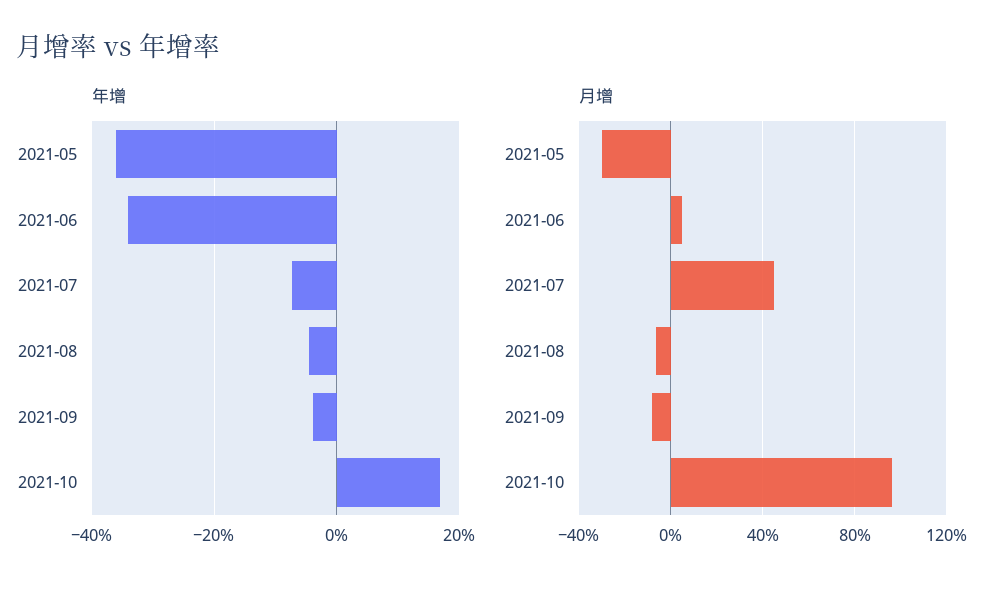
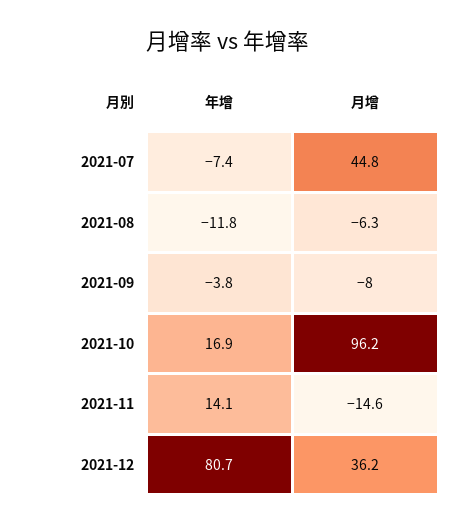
年增, 2021-05: -36 -> none
年增, 2021-06: -34 -> none
年增, 2021-08: -4 -> -11.8
月增, 2021-05: -30 -> none
月增, 2021-06: 5 -> none
年增, 2021-11: none -> 14.1
月增, 2021-11: none -> -14.6
年增, 2021-12: none -> 80.7
月增, 2021-12: none -> 36.2

